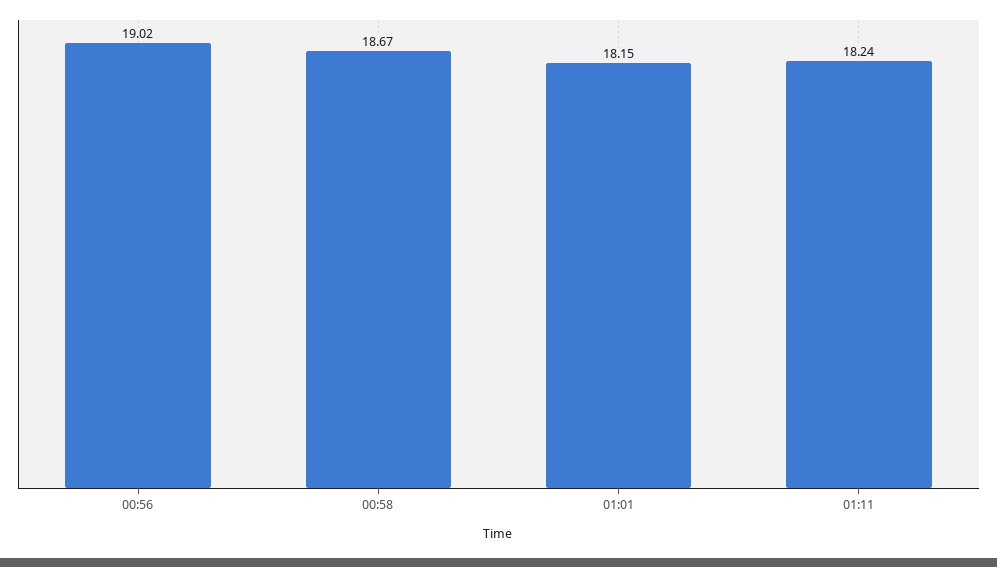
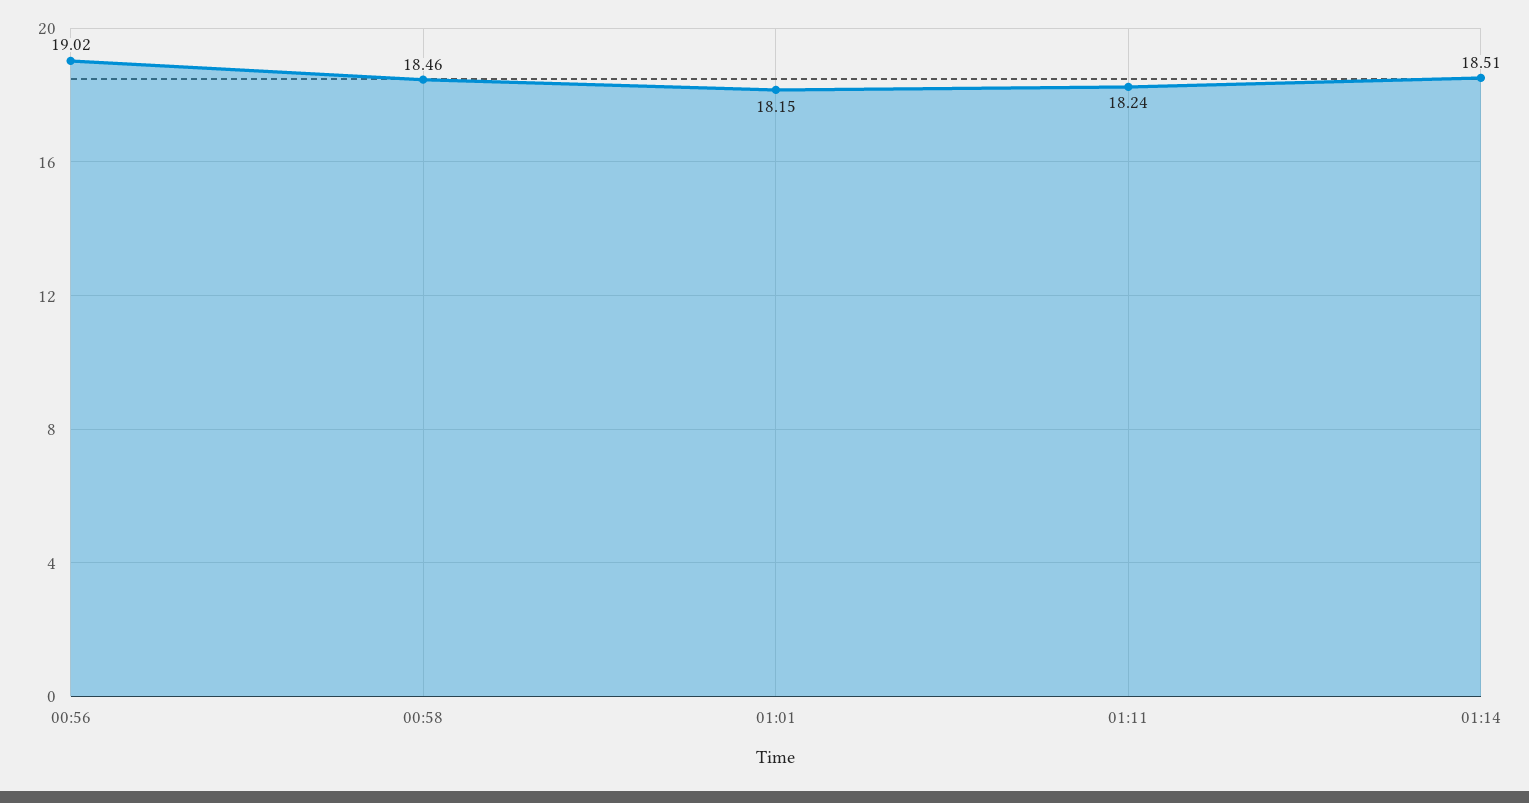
00:58: 18.67 -> 18.46
01:14: none -> 18.51

